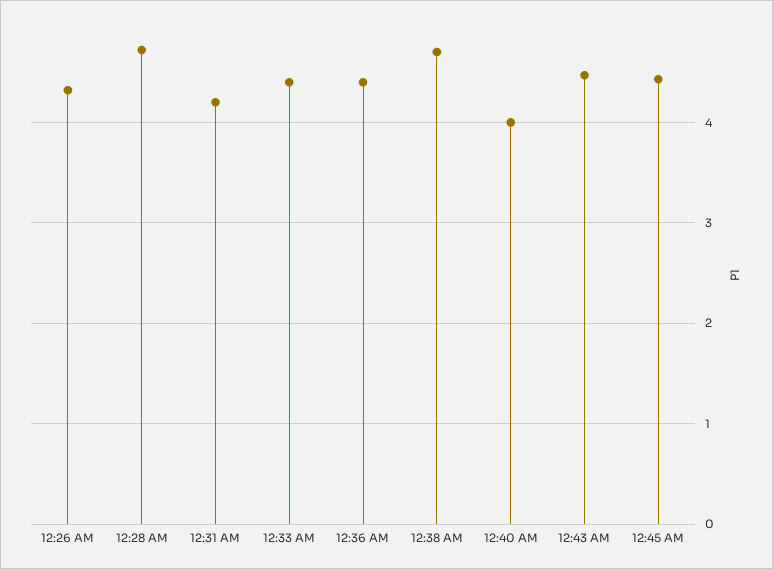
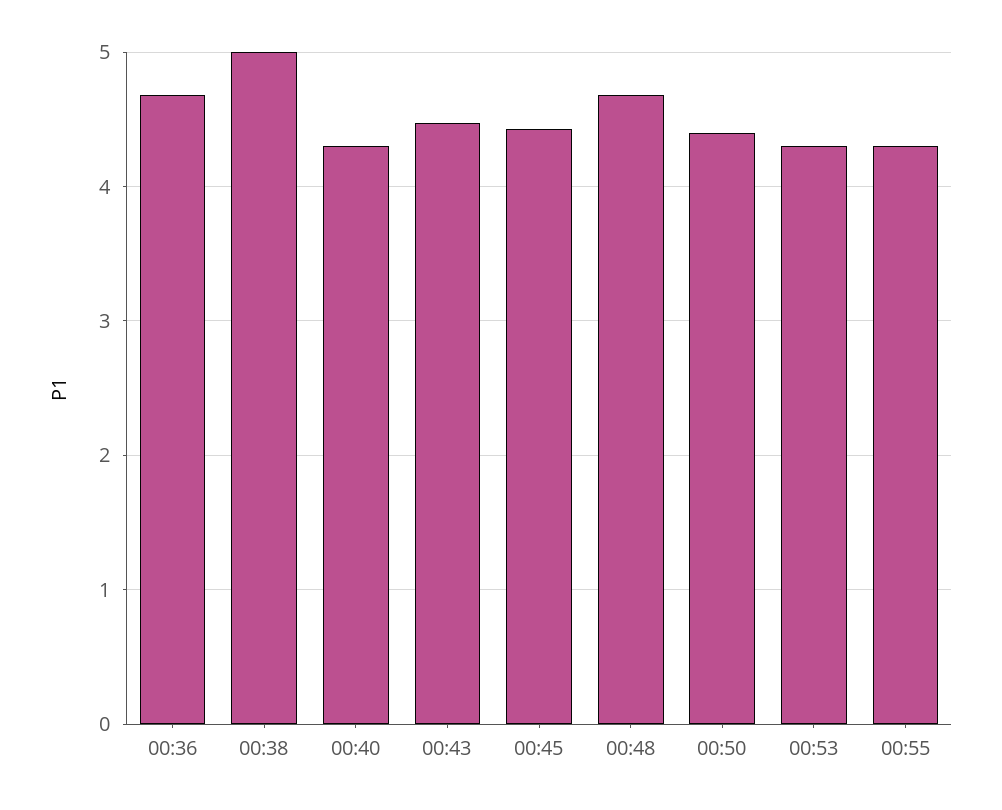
12:26 AM: 4.3 -> none
12:28 AM: 4.7 -> none
12:31 AM: 4.2 -> none
12:33 AM: 4.4 -> none
12:36 AM: 4.4 -> 4.7
12:38 AM: 4.7 -> 5
12:40 AM: 4 -> 4.3
00:48: none -> 4.7
00:50: none -> 4.4
00:53: none -> 4.3
00:55: none -> 4.3

